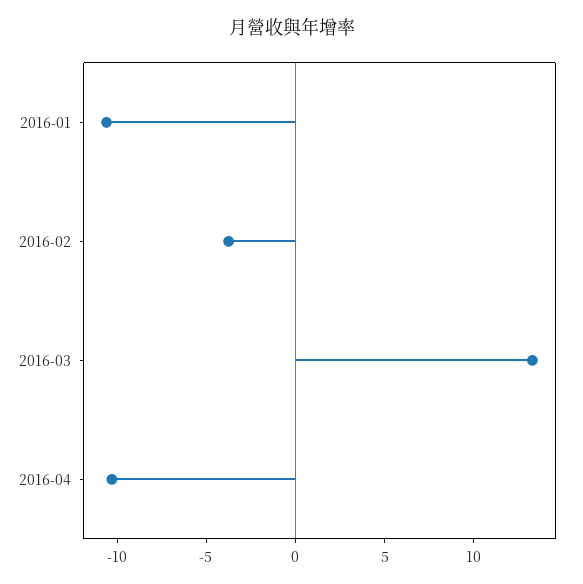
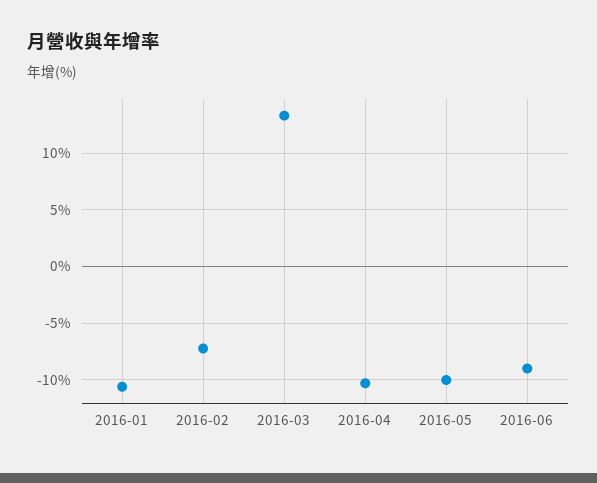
2016-02: -4 -> -7
2016-05: none -> -10
2016-06: none -> -9

